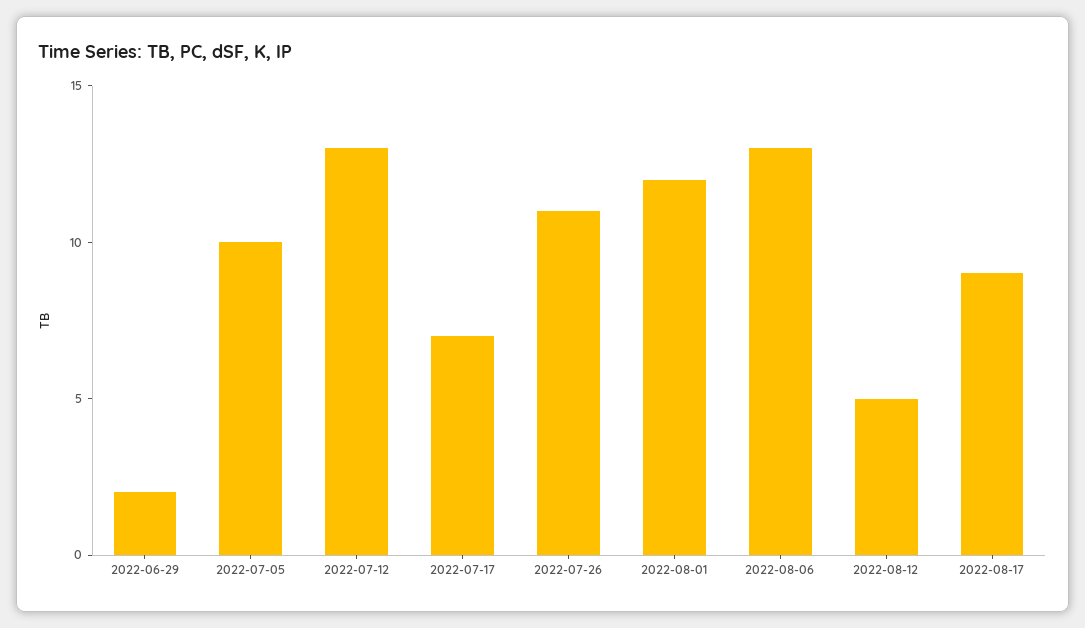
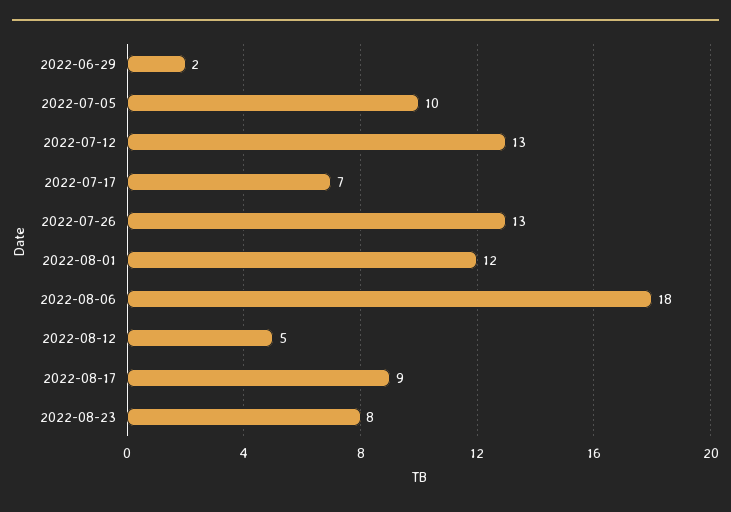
2022-07-26: 11 -> 13
2022-08-06: 13 -> 18
2022-08-23: none -> 8

